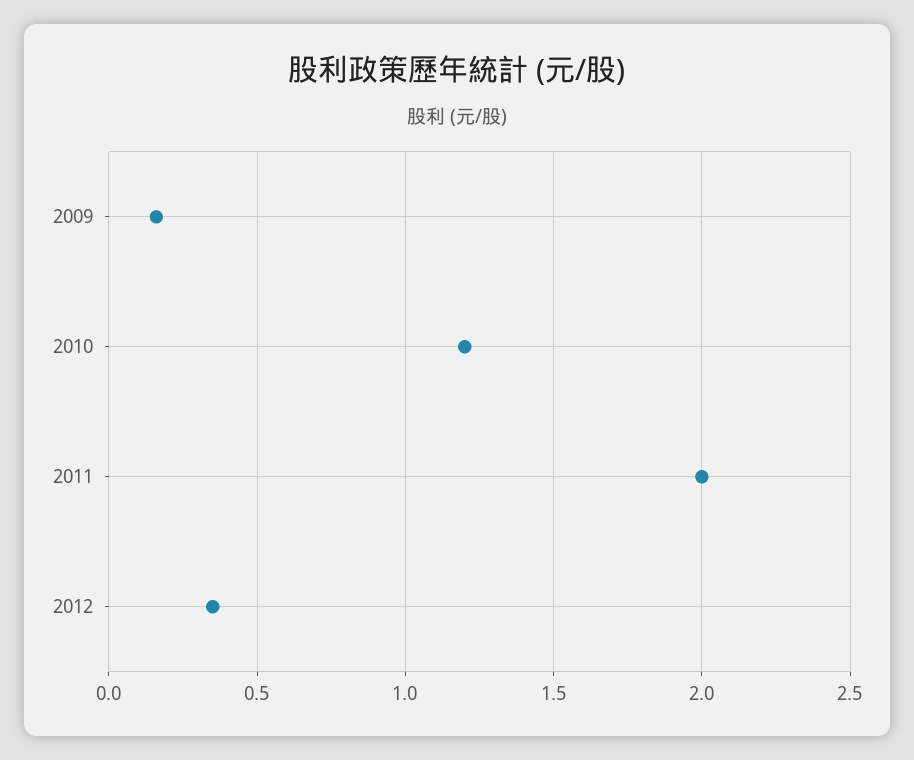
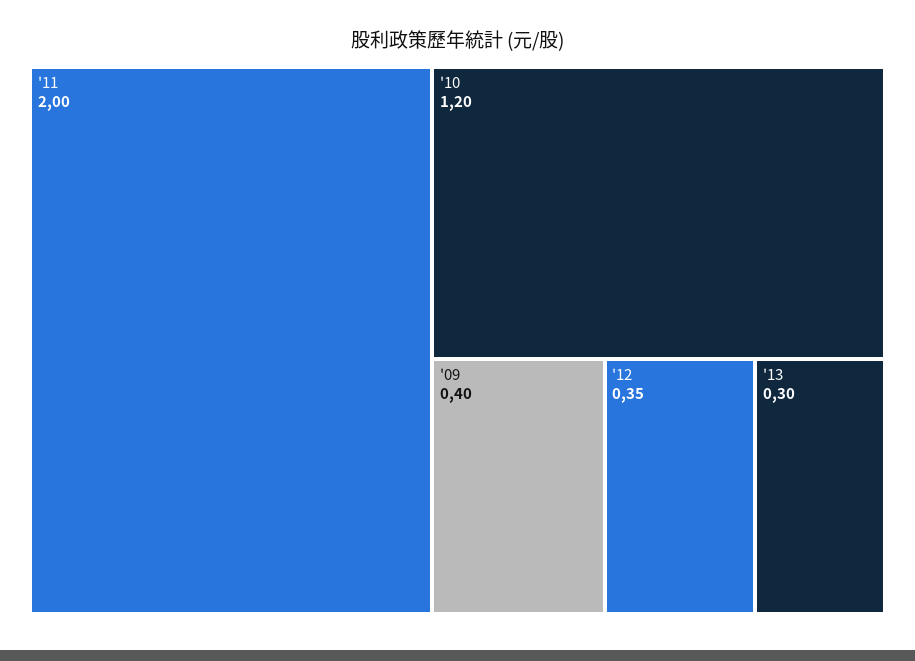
2009: 0.15 -> 0.4
'13: none -> 0.3

